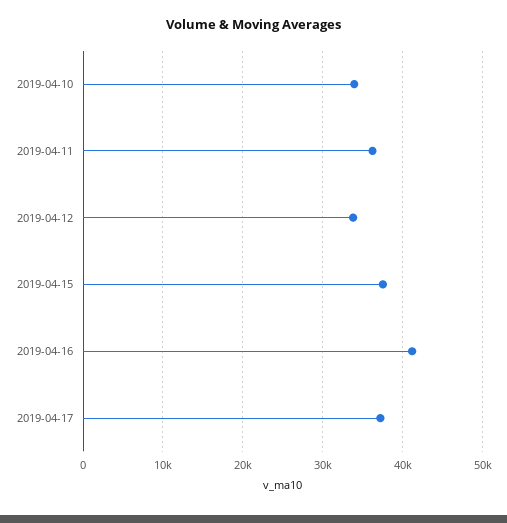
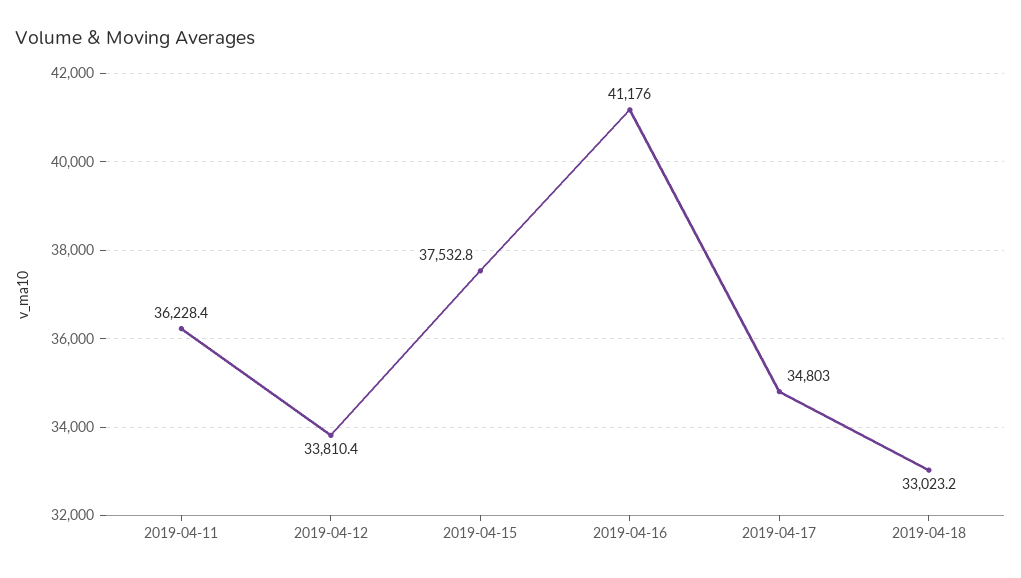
2019-04-10: 34000 -> none
2019-04-17: 37000 -> 34803
2019-04-18: none -> 33023.2

